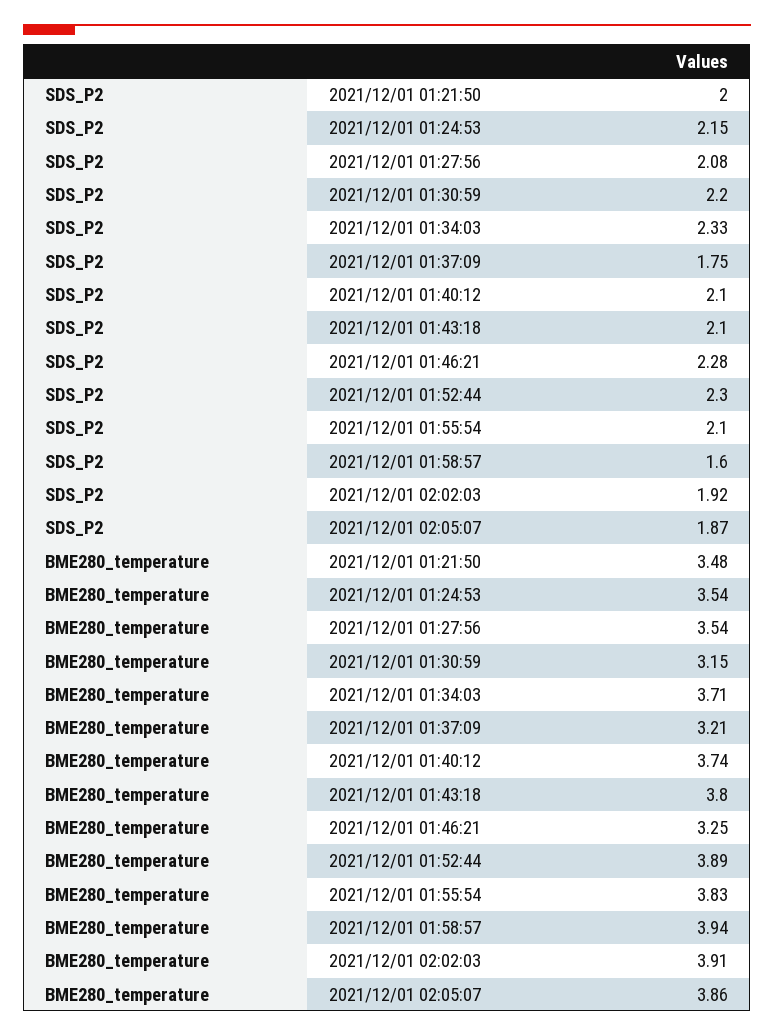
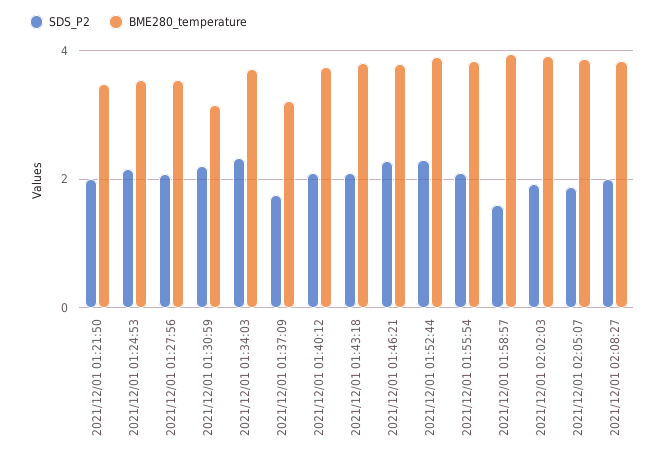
BME280_temperature, 2021/12/01 01:46:21: 3.25 -> 3.8
SDS_P2, 2021/12/01 02:08:27: none -> 2
BME280_temperature, 2021/12/01 02:08:27: none -> 3.8

